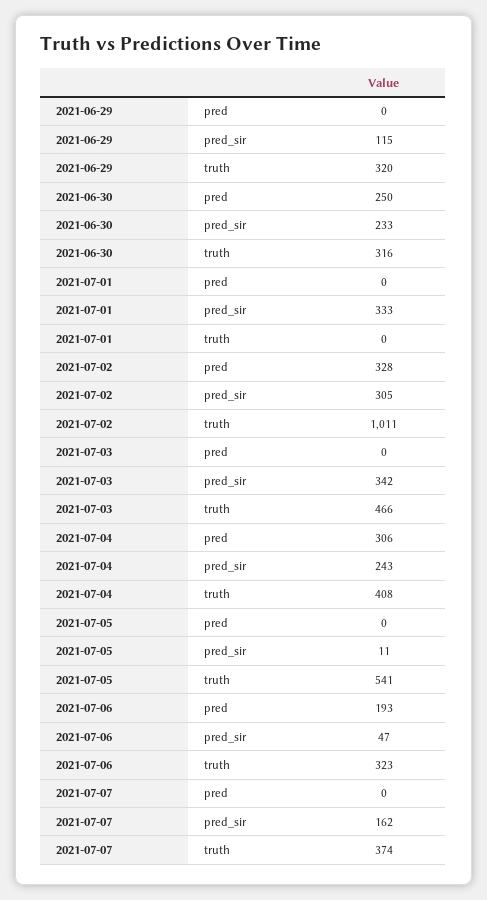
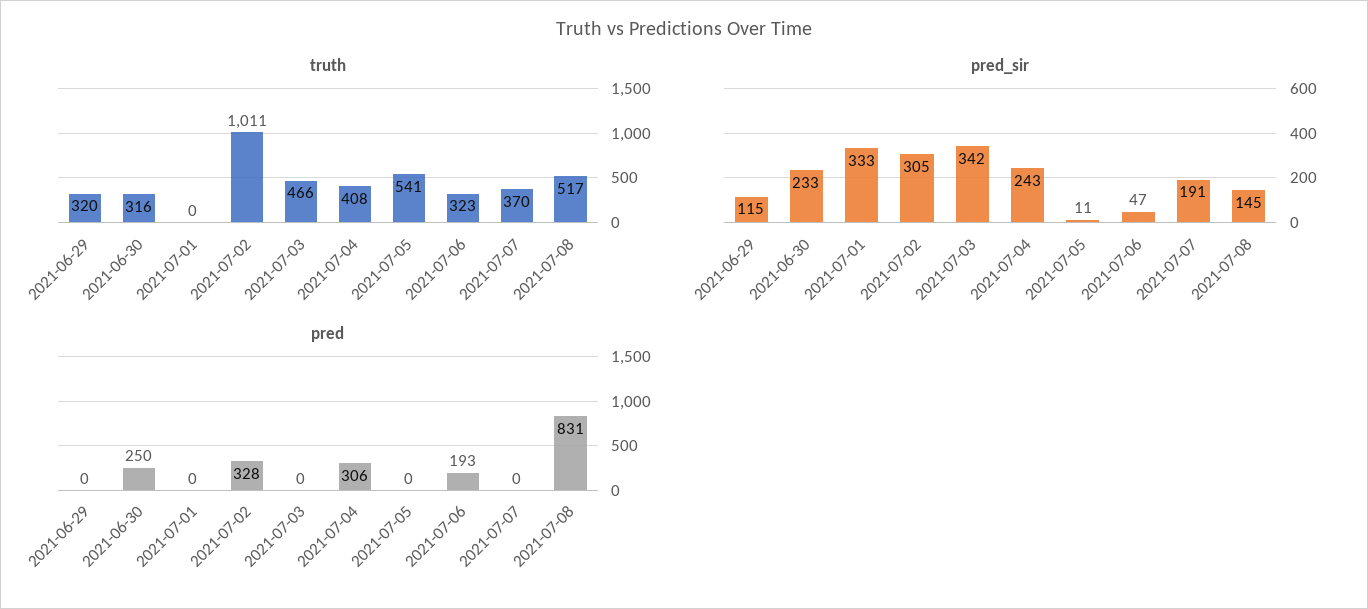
pred_sir, 2021-07-07: 162 -> 191
truth, 2021-07-07: 374 -> 370
truth, 2021-07-08: none -> 517
pred_sir, 2021-07-08: none -> 145
pred, 2021-07-08: none -> 831

